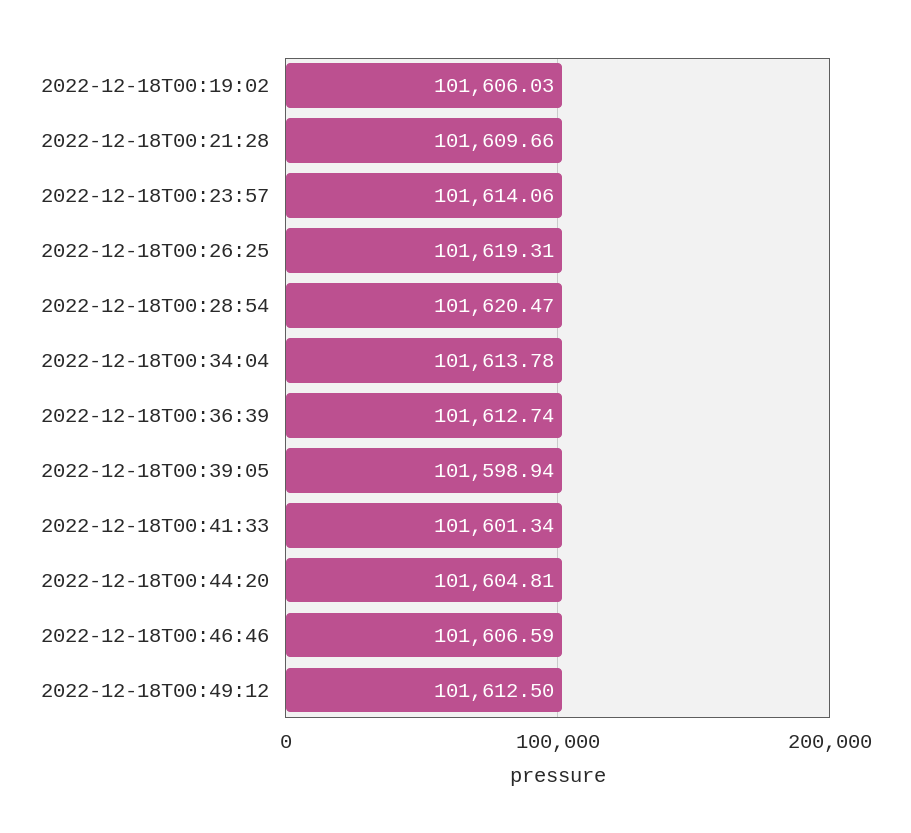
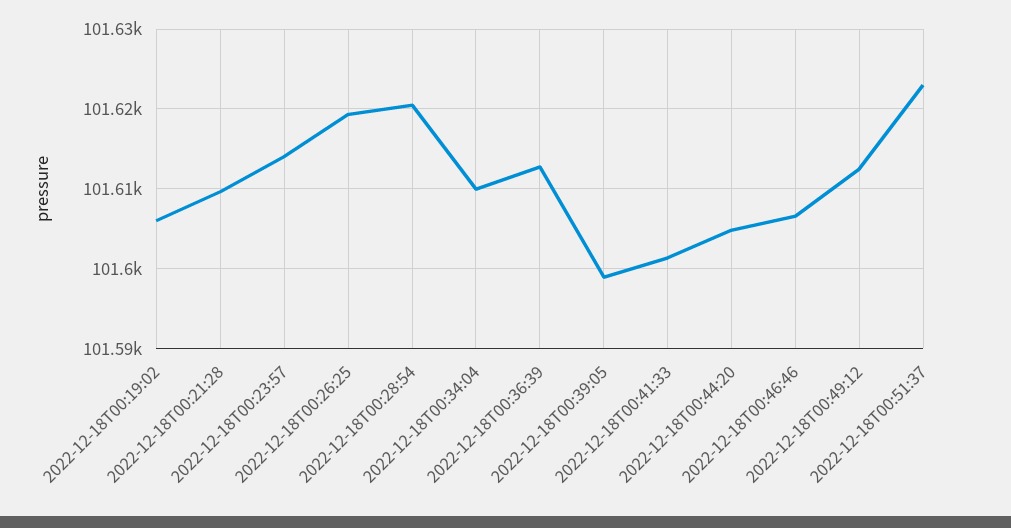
2022-12-18T00:34:04: 101613.78 -> 101610
2022-12-18T00:51:37: none -> 101623

